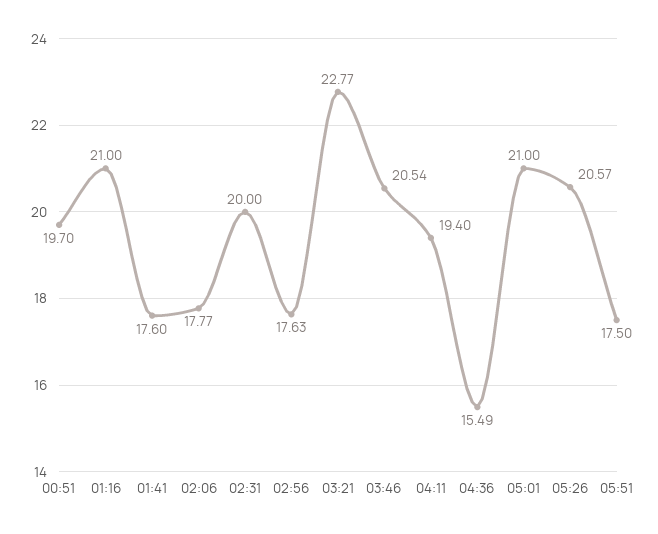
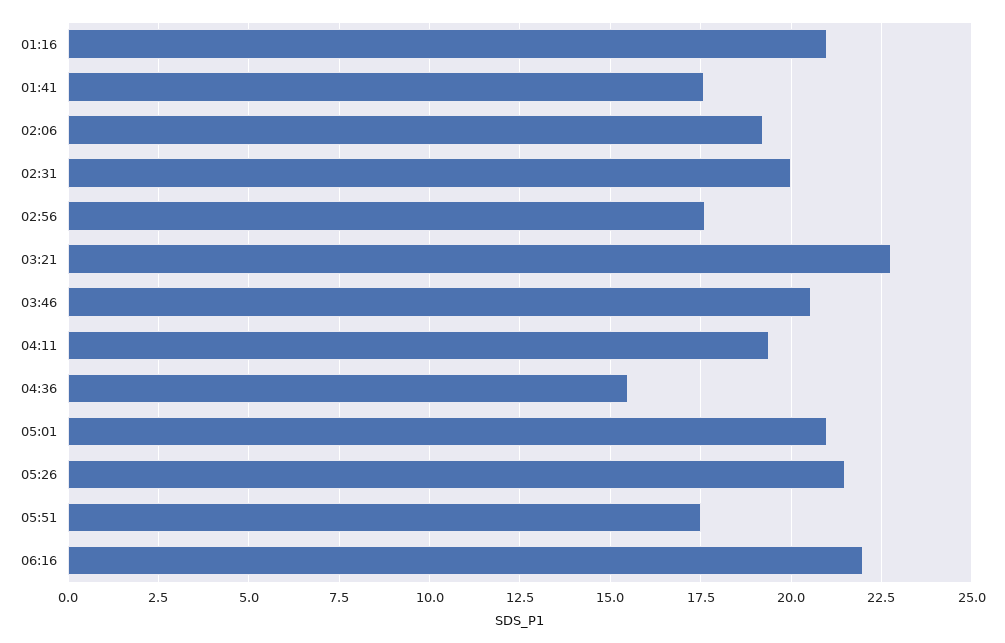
00:51: 19.7 -> none
02:06: 17.77 -> 19.25
05:26: 20.57 -> 21.5
06:16: none -> 22

